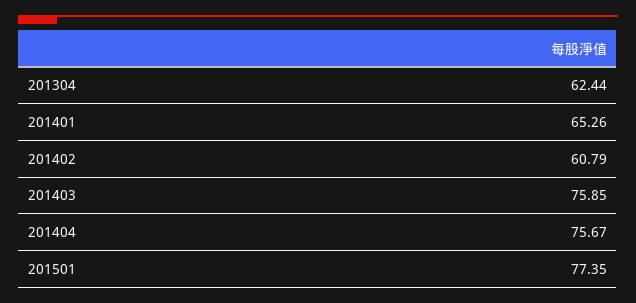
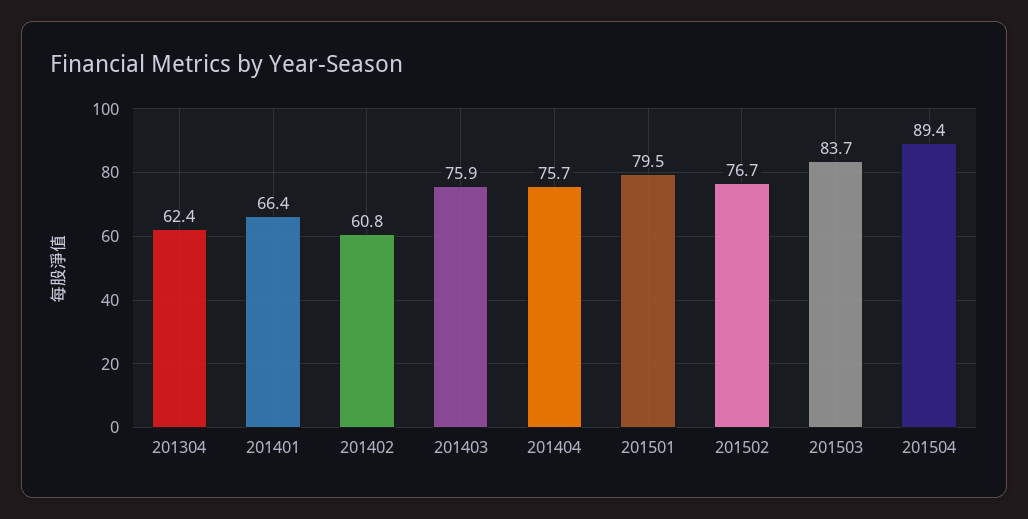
201401: 65.26 -> 66.4
201501: 77.35 -> 79.5
201502: none -> 76.7
201503: none -> 83.7
201504: none -> 89.4

